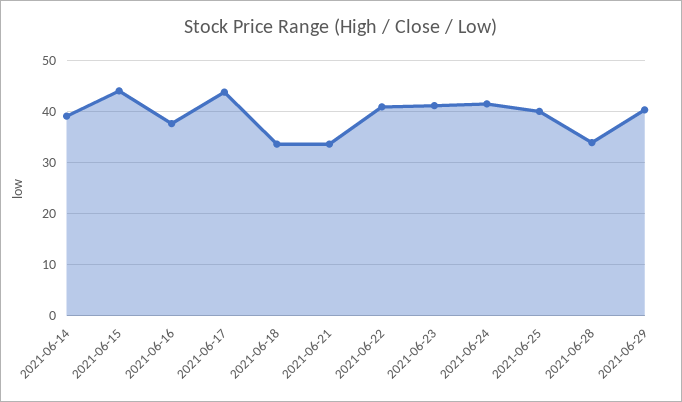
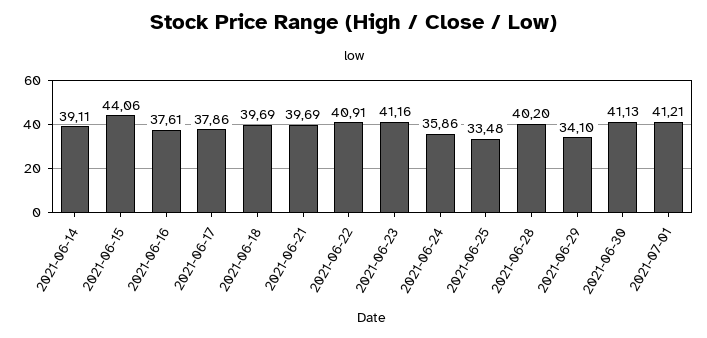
2021-06-17: 44 -> 37.86
2021-06-18: 34 -> 39.69
2021-06-21: 34 -> 39.69
2021-06-24: 42 -> 35.86
2021-06-25: 40 -> 33.48
2021-06-28: 34 -> 40.2
2021-06-29: 40 -> 34.1
2021-06-30: none -> 41.13
2021-07-01: none -> 41.21

